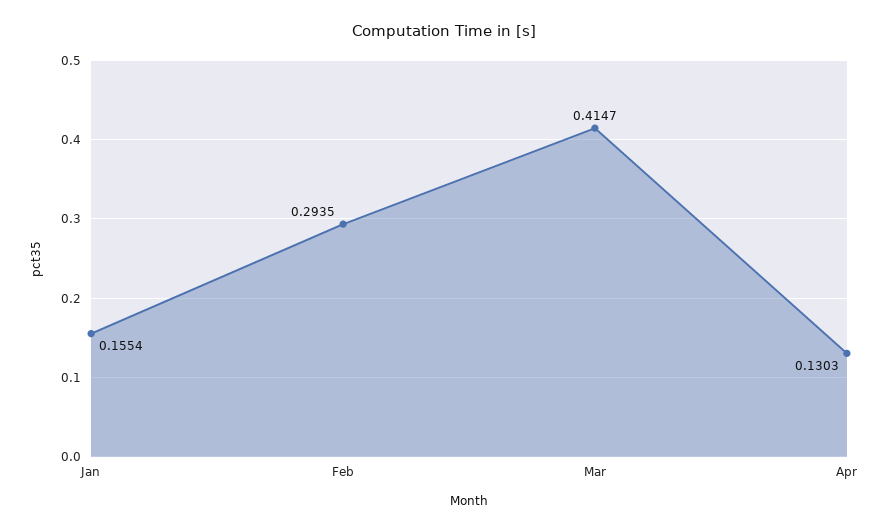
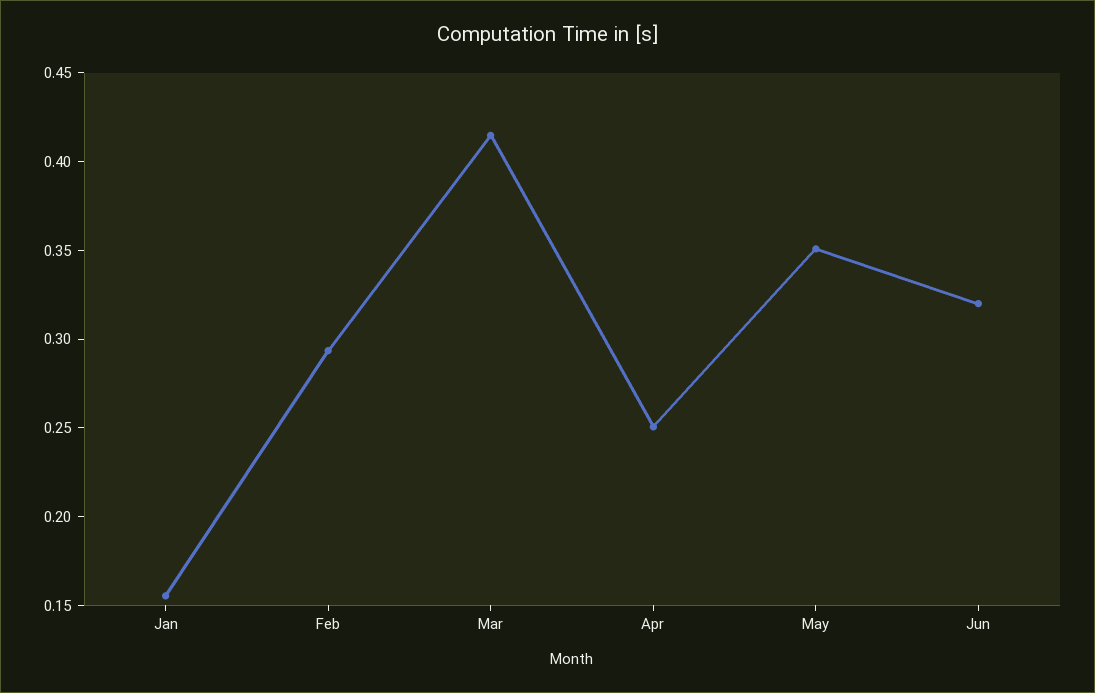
Apr: 0.1303 -> 0.25
May: none -> 0.35
Jun: none -> 0.32

